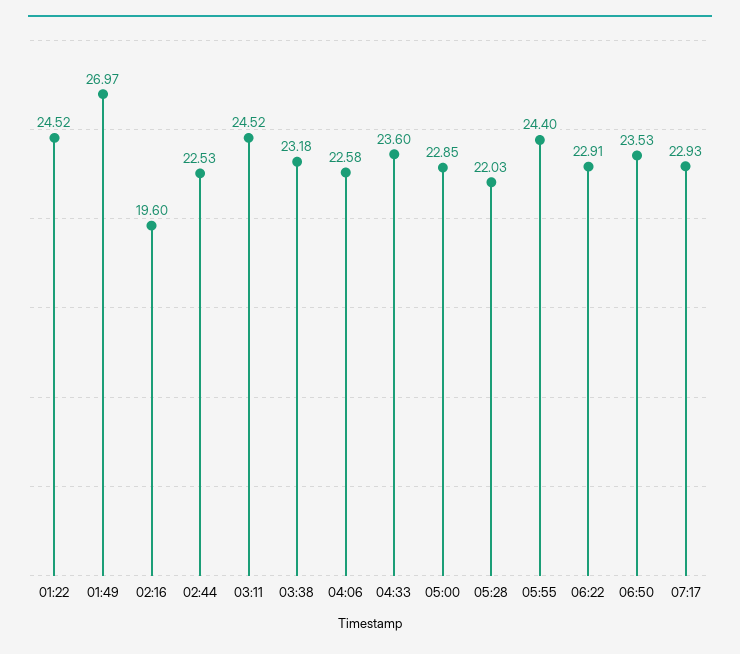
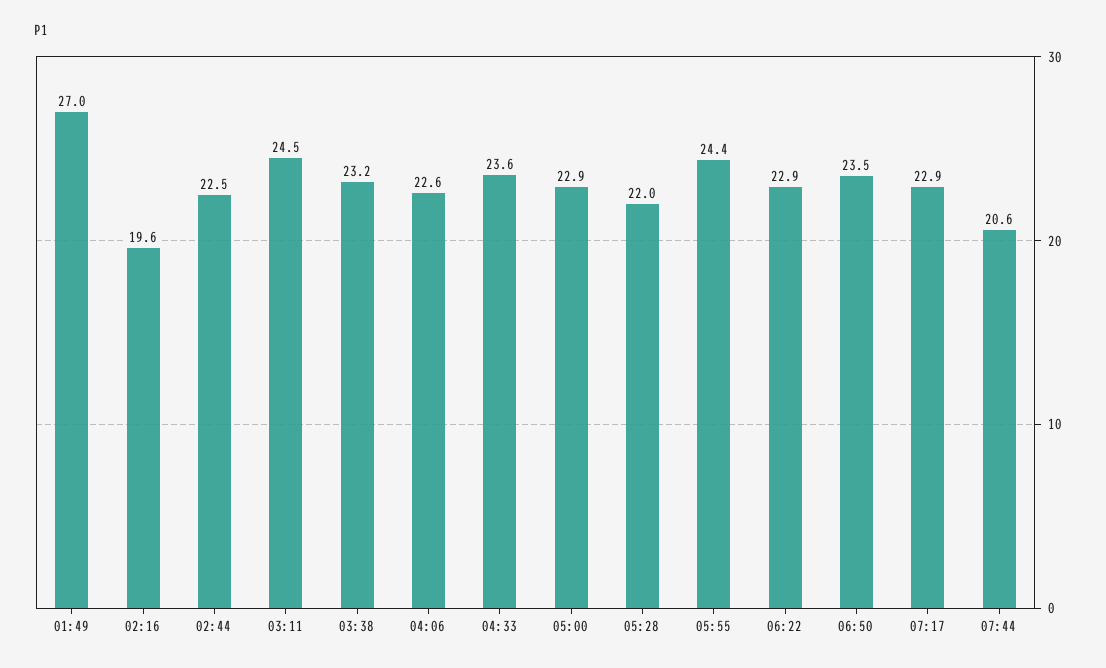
01:22: 24.52 -> none
07:44: none -> 20.6

